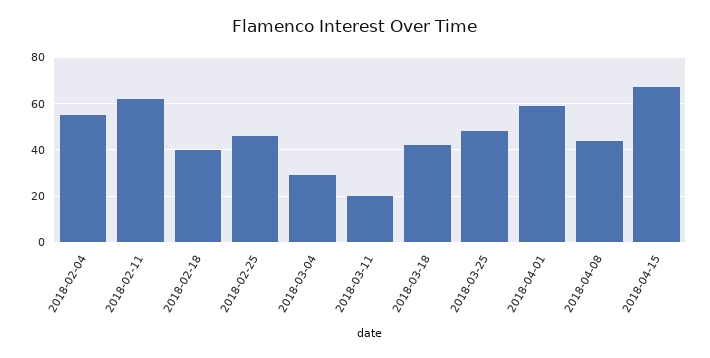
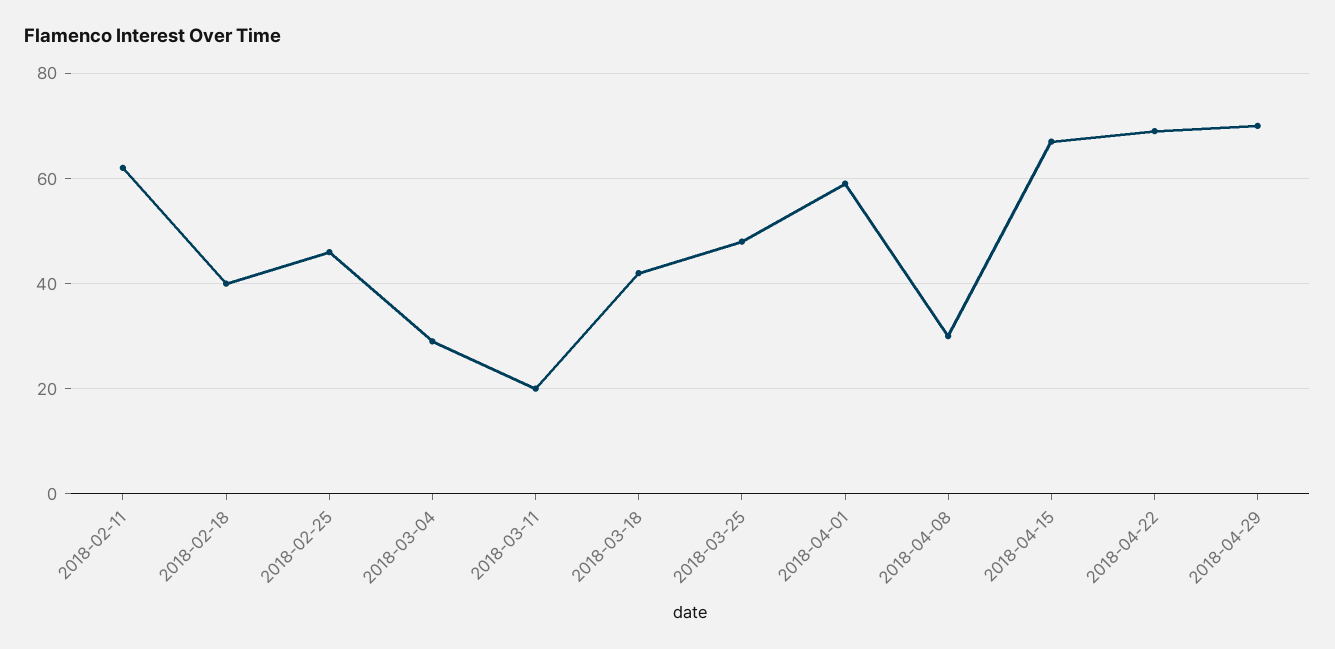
2018-02-04: 55 -> none
2018-04-08: 45 -> 30
2018-04-22: none -> 70
2018-04-29: none -> 70

